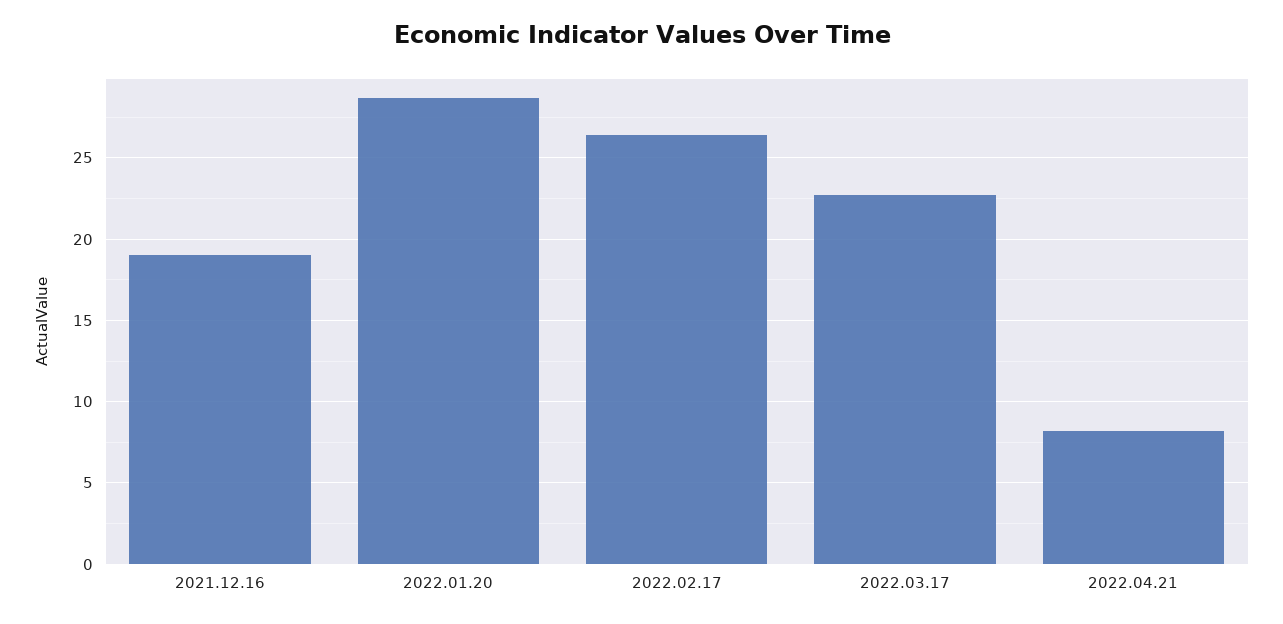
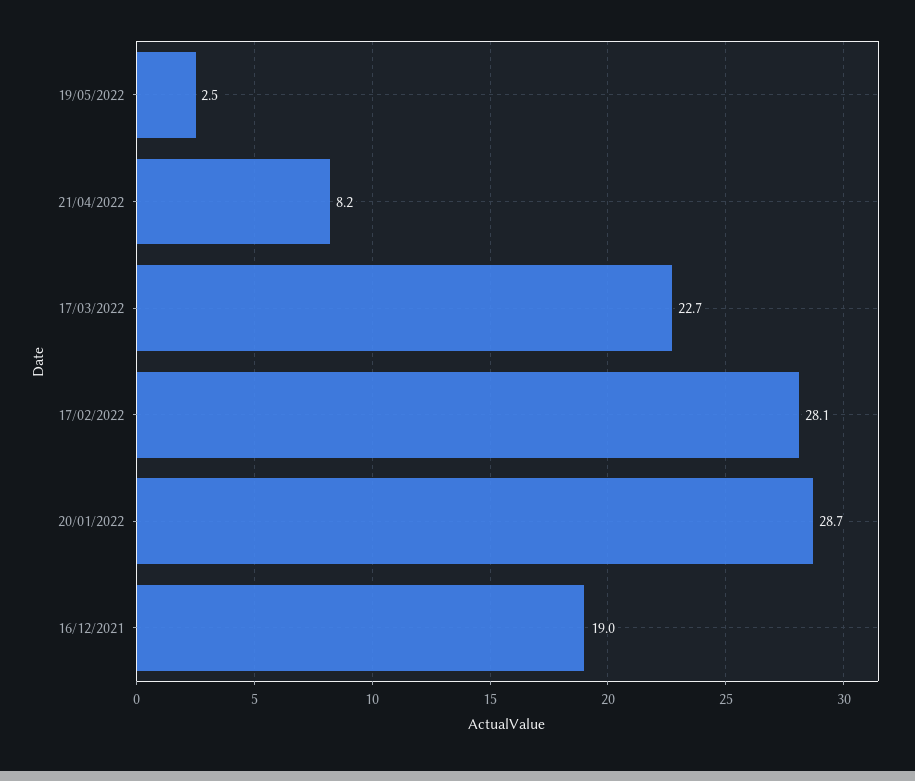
2022.02.17: 26.5 -> 28.1
19/05/2022: none -> 2.5

